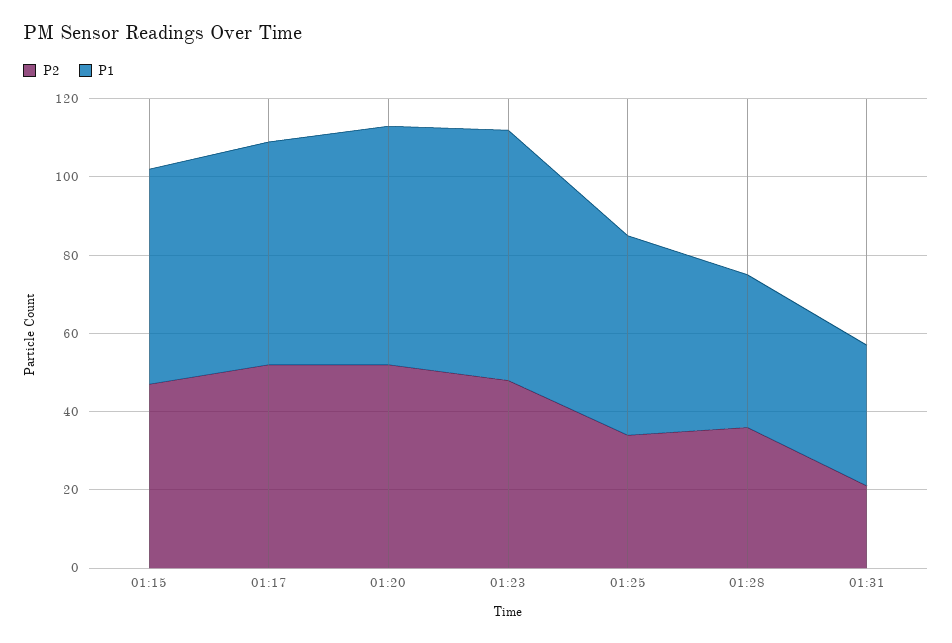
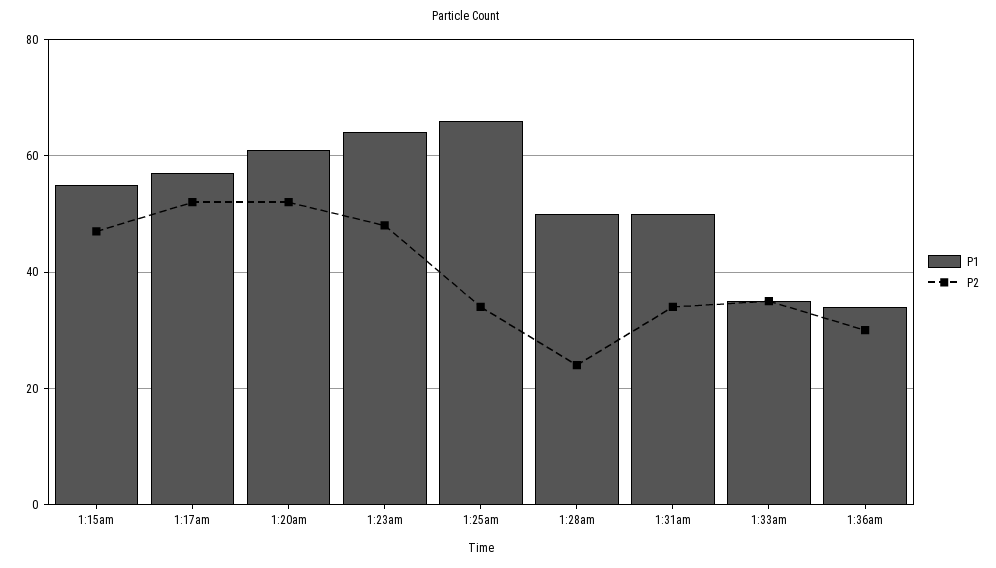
P1, 01:25: 50 -> 65
P2, 01:28: 35 -> 25
P1, 01:28: 40 -> 50
P2, 01:31: 20 -> 35
P1, 01:31: 35 -> 50
P1, 1:33am: none -> 35
P2, 1:33am: none -> 35
P1, 1:36am: none -> 35
P2, 1:36am: none -> 30

